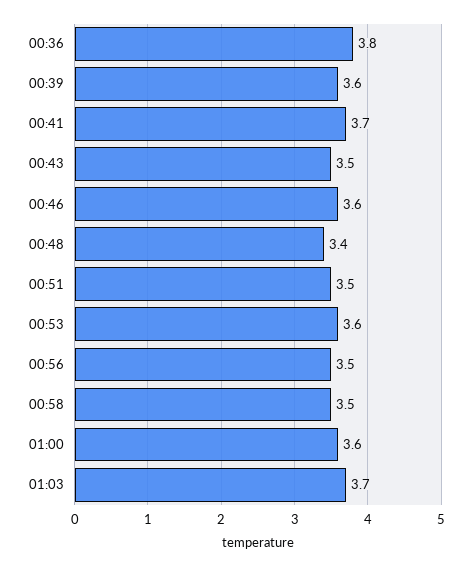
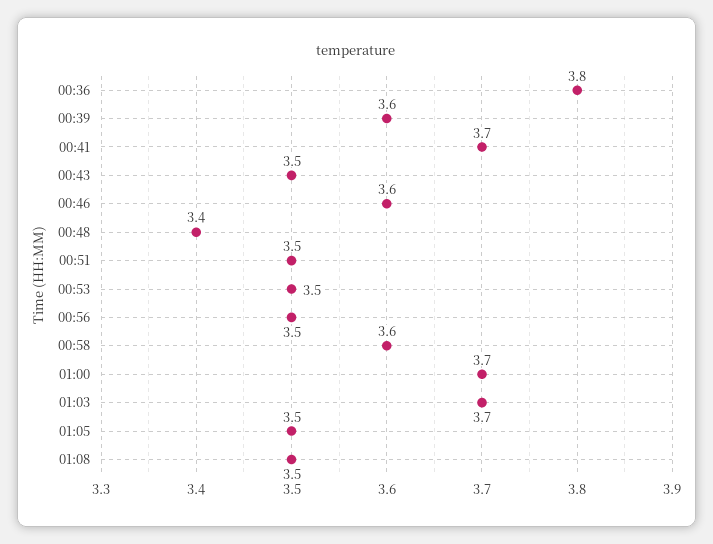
00:53: 3.6 -> 3.5
00:58: 3.5 -> 3.6
01:00: 3.6 -> 3.7
01:05: none -> 3.5
01:08: none -> 3.5

